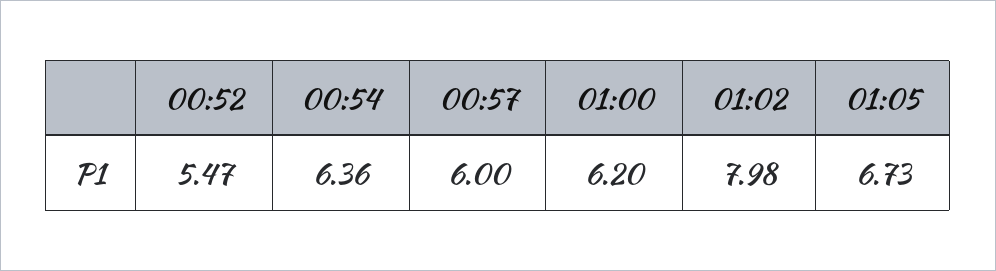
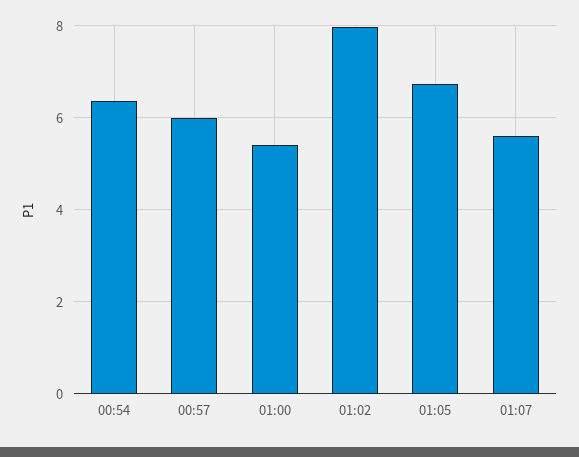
00:52: 5.47 -> none
01:00: 6.2 -> 5.4
01:07: none -> 5.6

